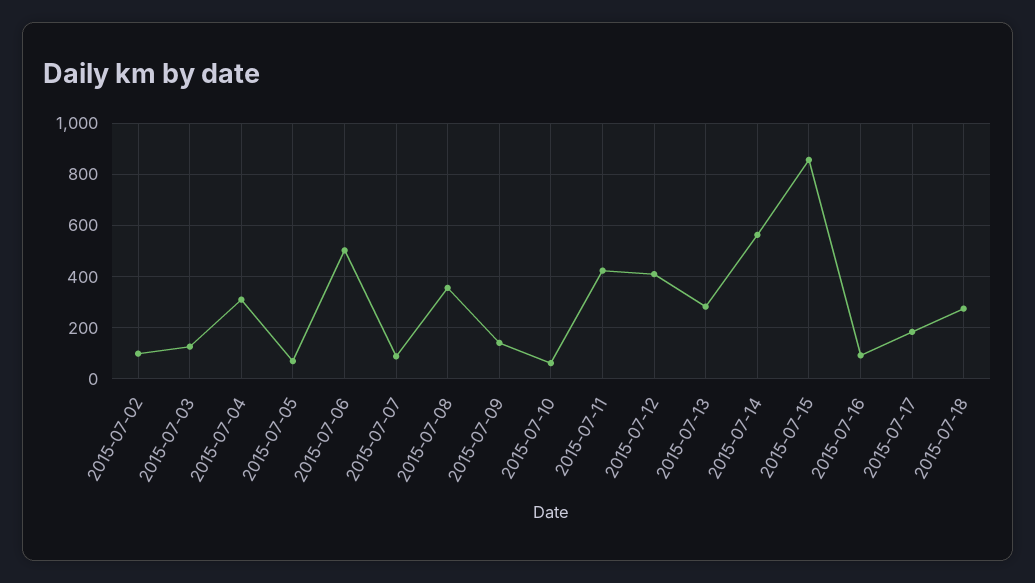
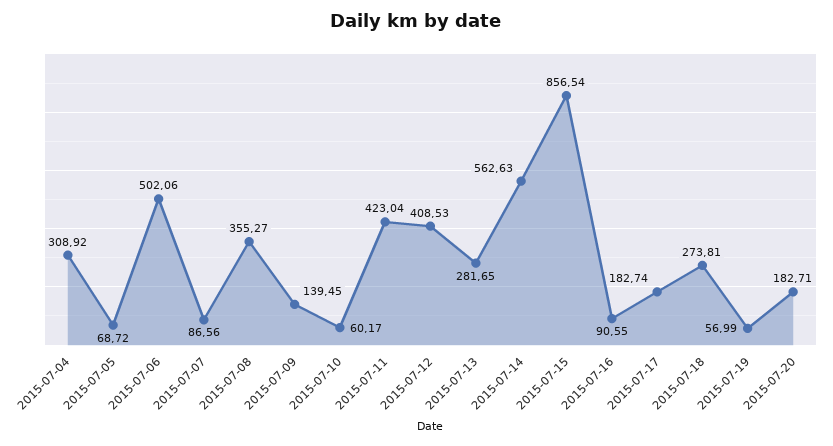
2015-07-02: 100 -> none
2015-07-03: 125 -> none
2015-07-19: none -> 56.99
2015-07-20: none -> 182.71

